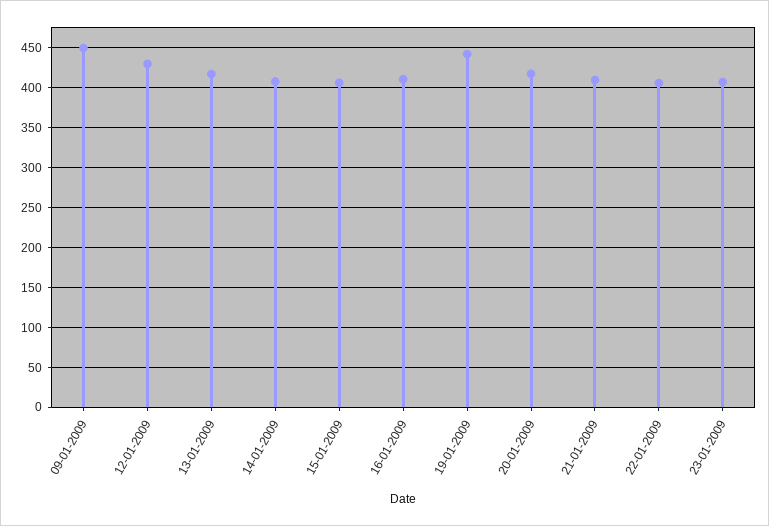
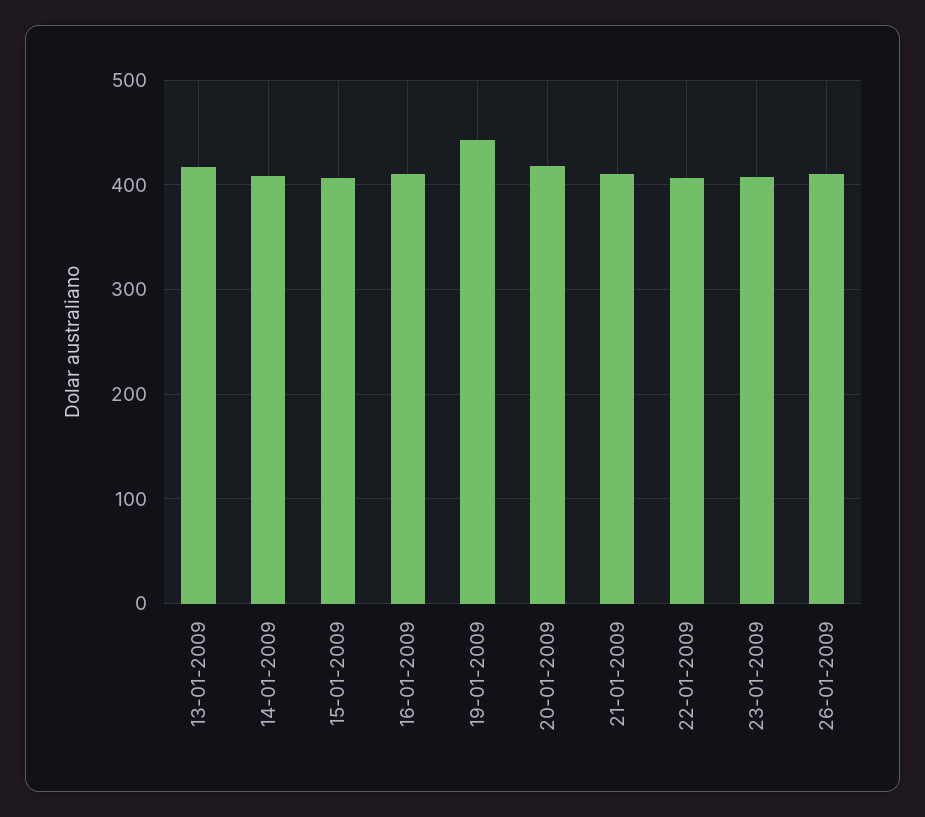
09-01-2009: 450 -> none
12-01-2009: 430 -> none
26-01-2009: none -> 410

